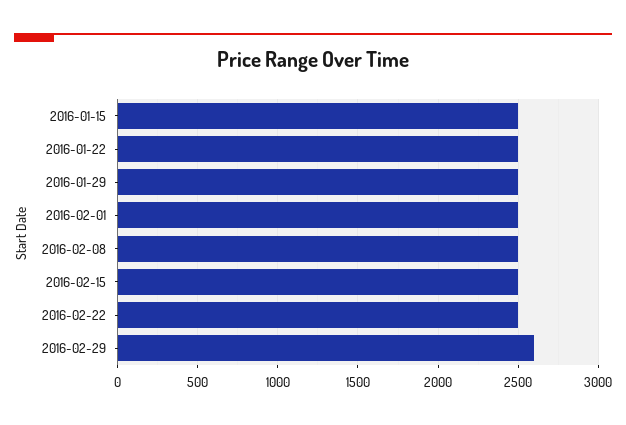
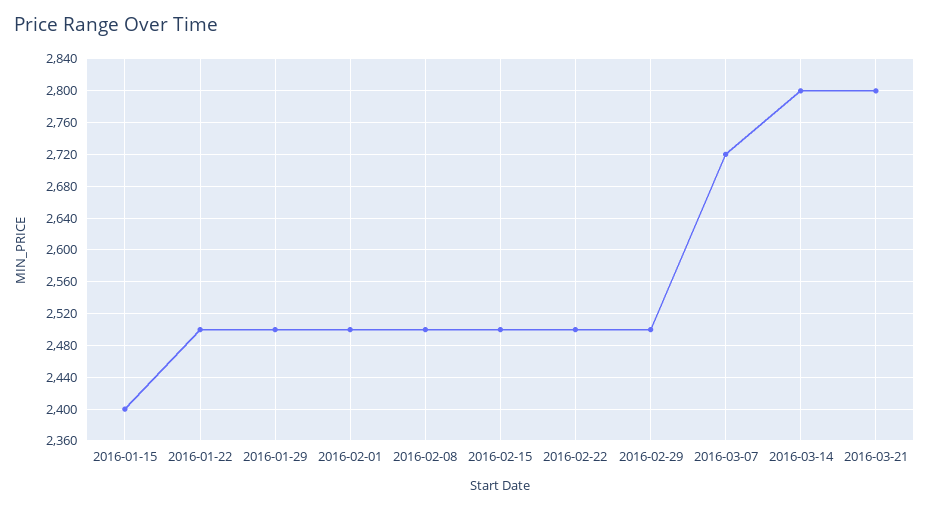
2016-01-15: 2500 -> 2400
2016-02-29: 2600 -> 2500
2016-03-07: none -> 2720
2016-03-14: none -> 2800
2016-03-21: none -> 2800

